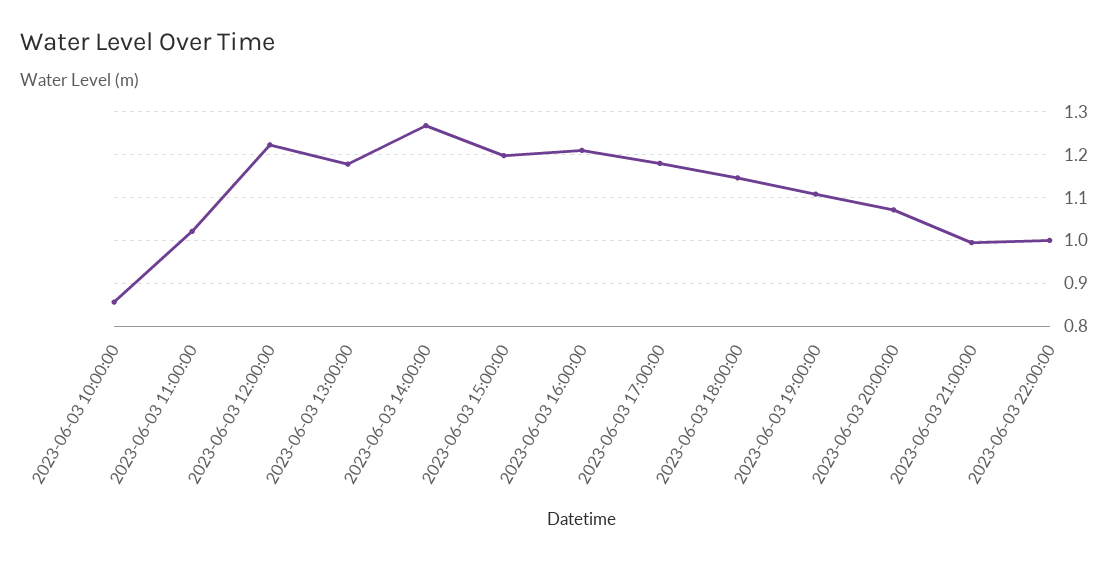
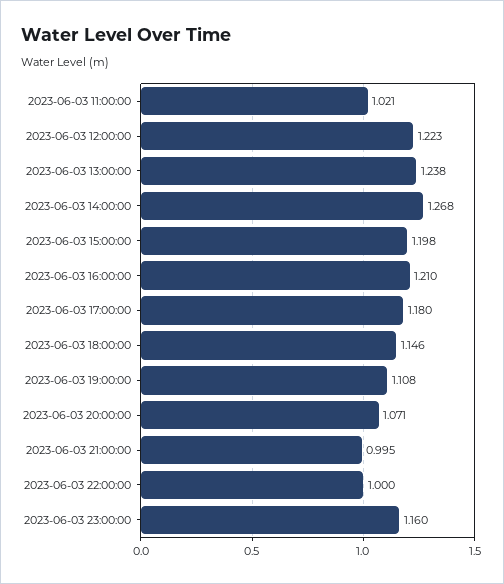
2023-06-03 10:00:00: 0.86 -> none
2023-06-03 13:00:00: 1.18 -> 1.238
2023-06-03 23:00:00: none -> 1.16

